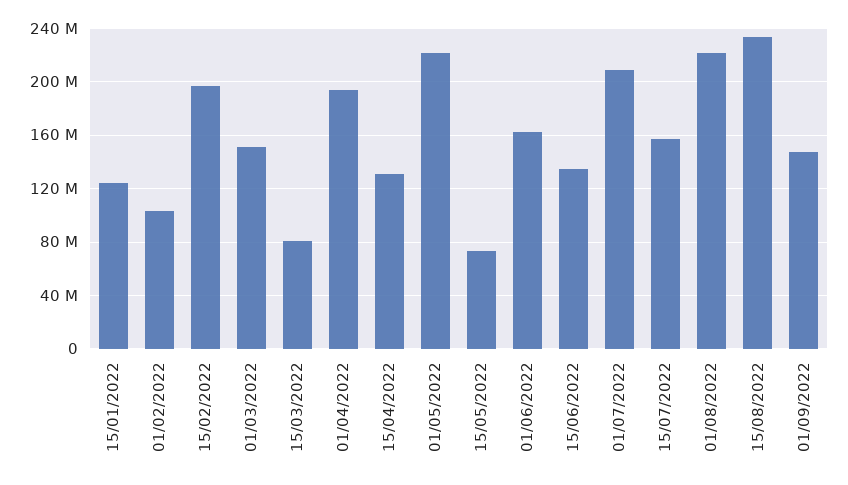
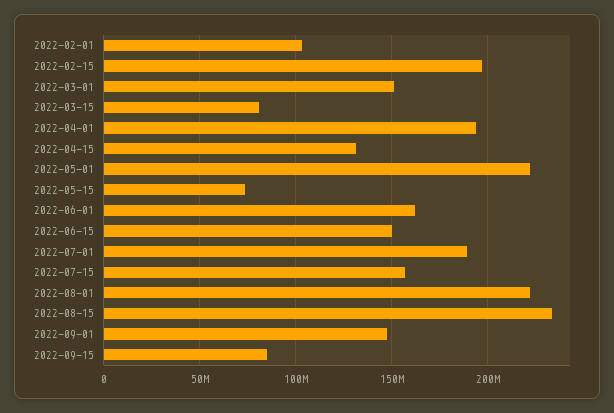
15/01/2022: 125000000 -> none
15/06/2022: 135000000 -> 150000000
01/07/2022: 210000000 -> 190000000
2022-09-15: none -> 85000000

